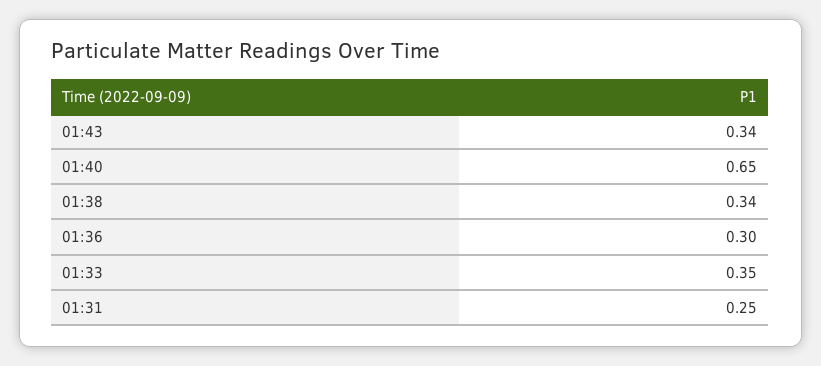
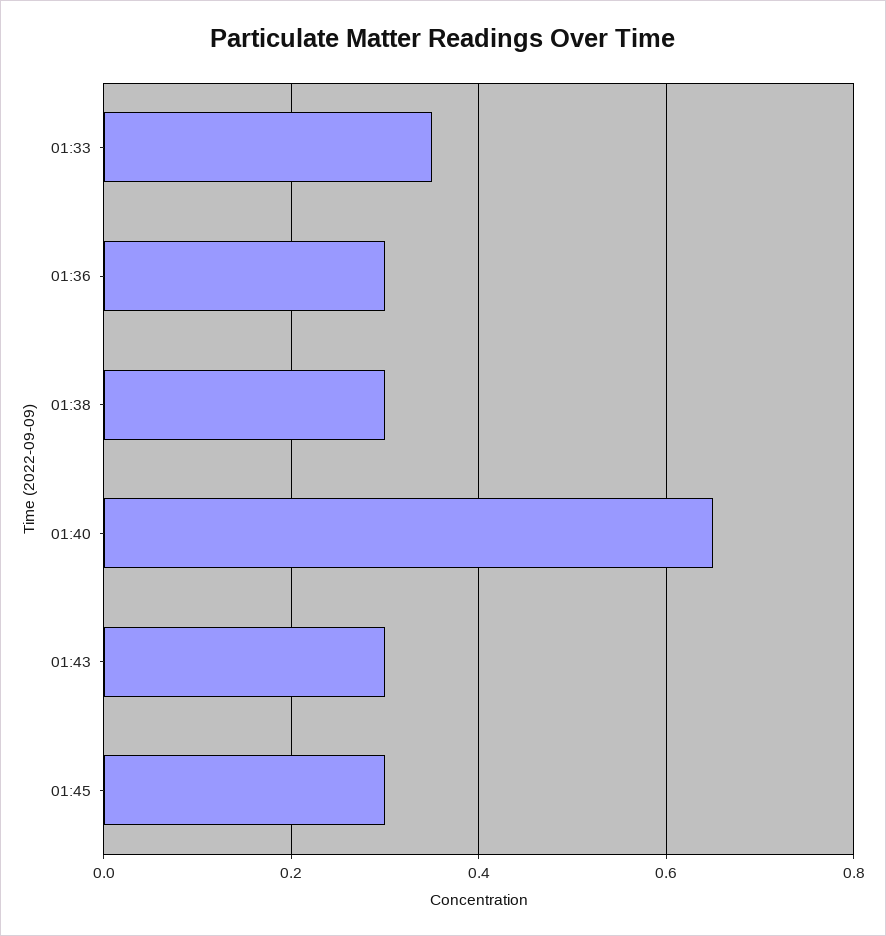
01:43: 0.34 -> 0.3
01:38: 0.34 -> 0.3
01:31: 0.25 -> none
01:45: none -> 0.3

